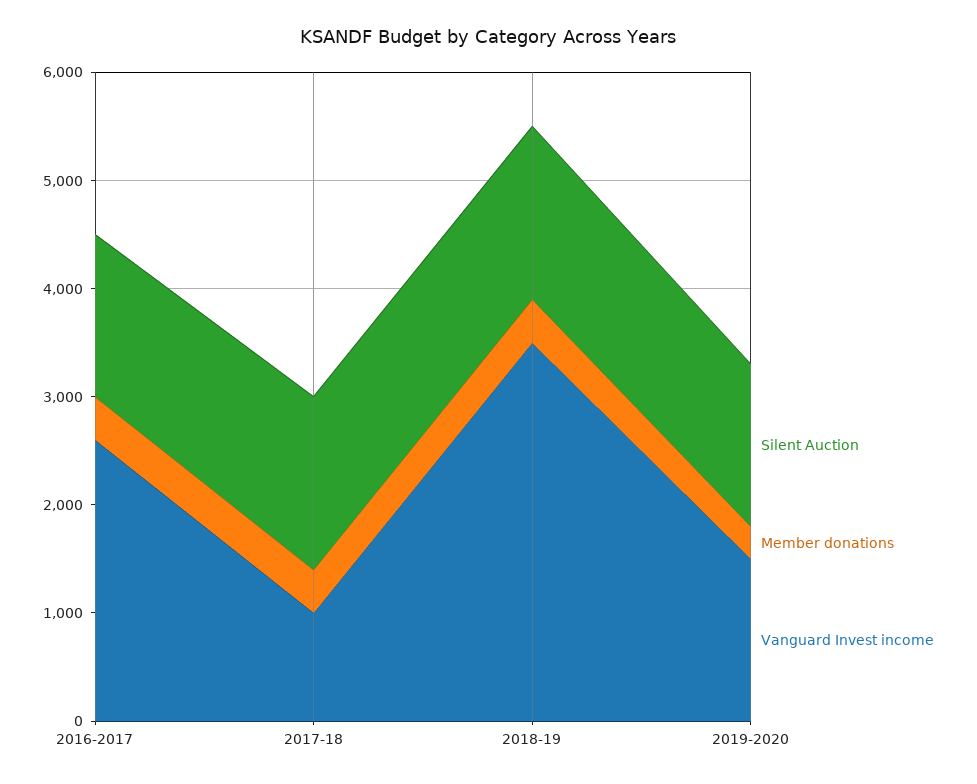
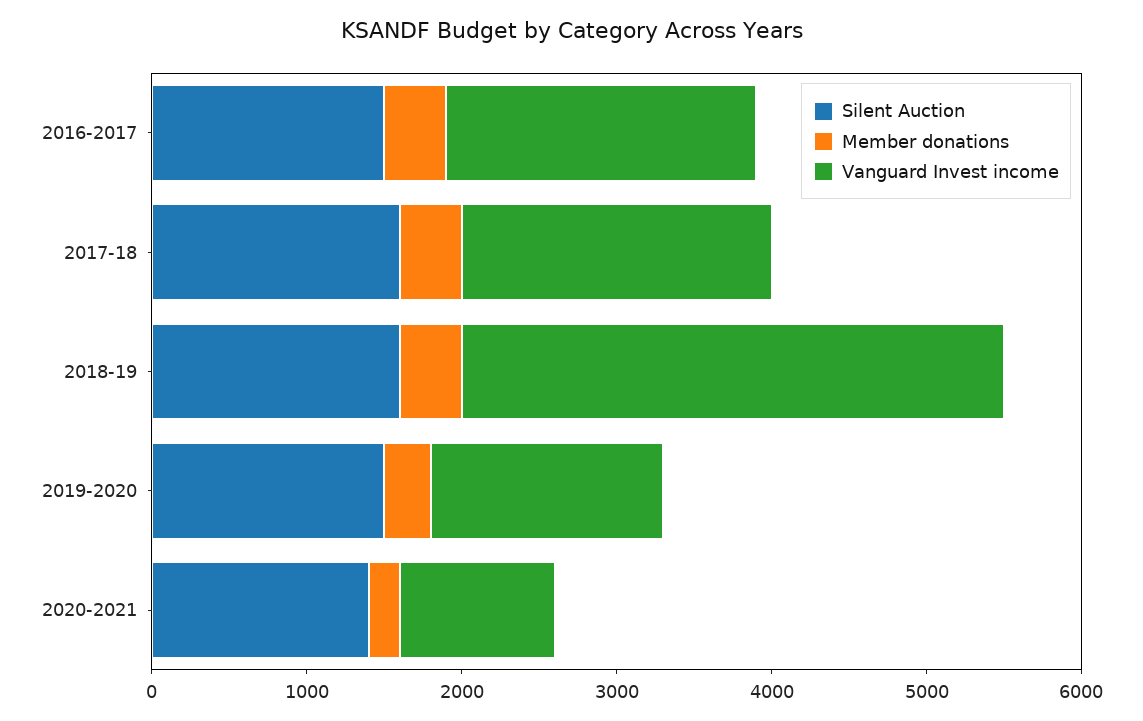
Vanguard Invest income, 2016-2017: 2600 -> 2000
Vanguard Invest income, 2017-18: 1000 -> 2000
Silent Auction, 2020-2021: none -> 1400
Member donations, 2020-2021: none -> 200
Vanguard Invest income, 2020-2021: none -> 1000

